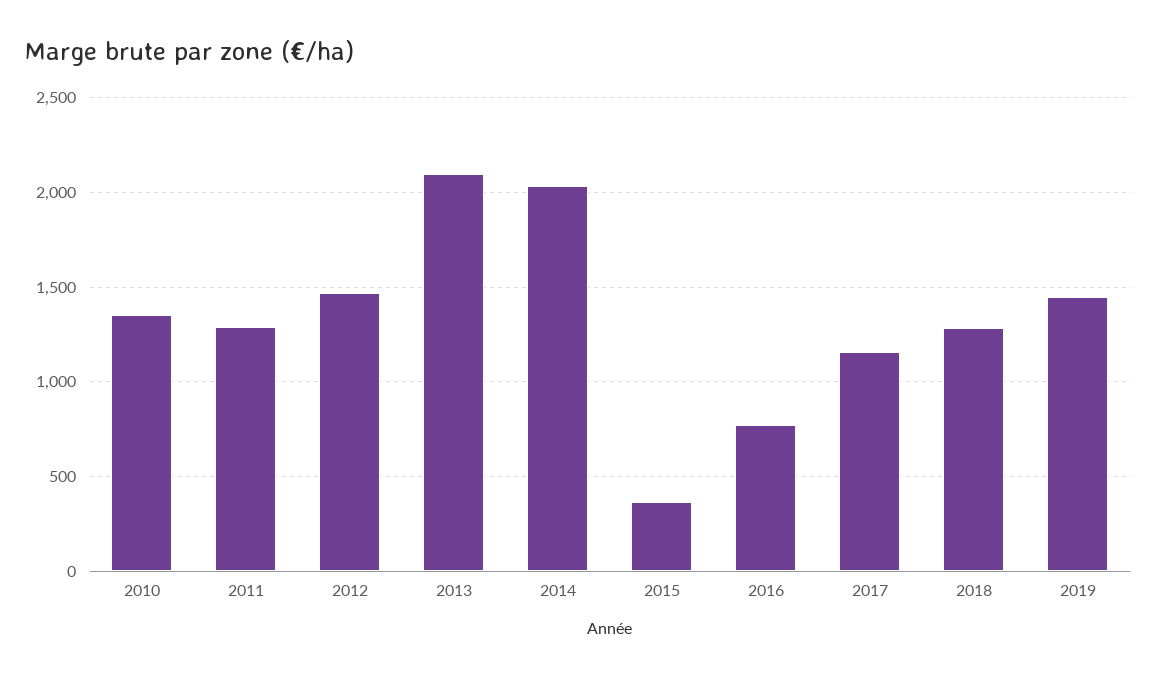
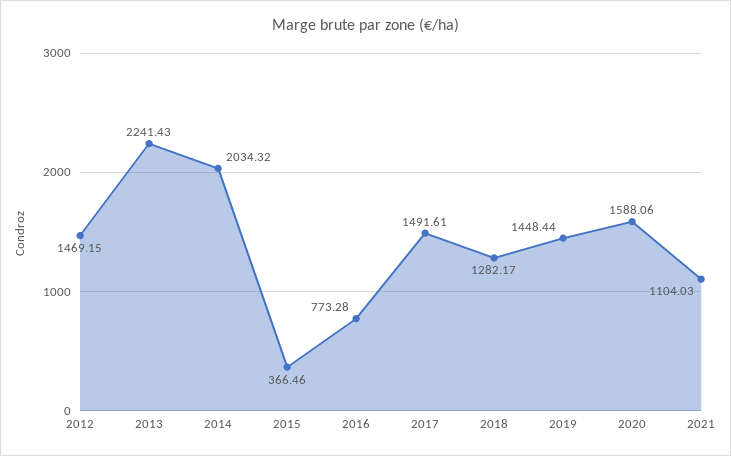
2010: 1350 -> none
2011: 1300 -> none
2013: 2100 -> 2241.43
2017: 1150 -> 1491.61
2020: none -> 1588.06
2021: none -> 1104.03

